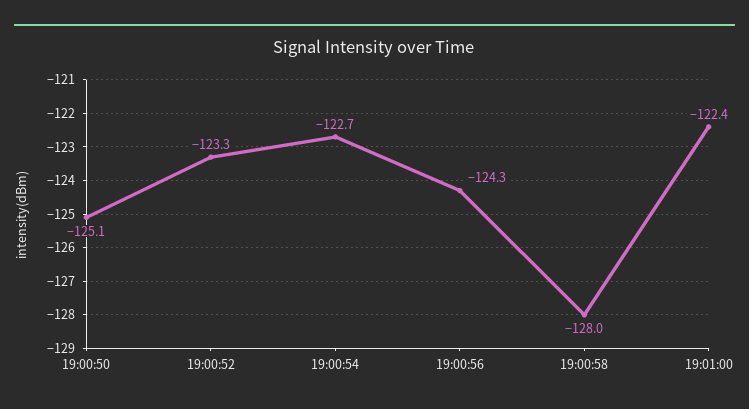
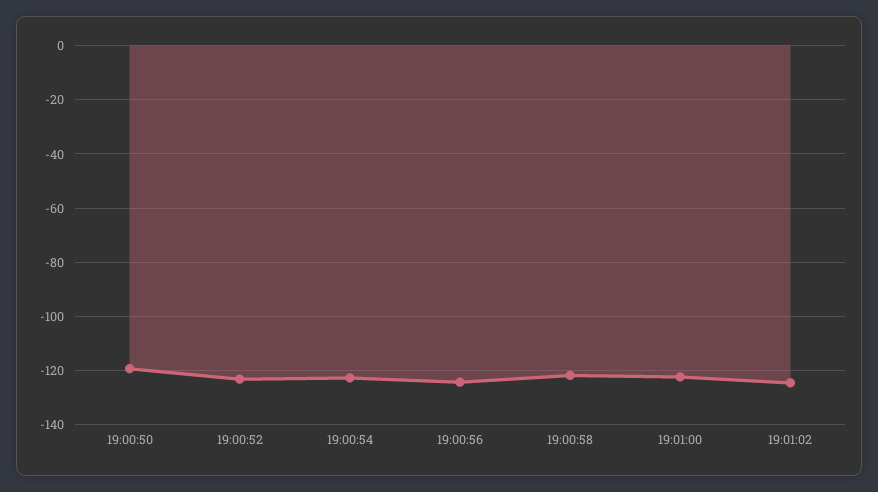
19:00:50: -125.1 -> -120
19:00:58: -128 -> -122.5
19:01:02: none -> -125

